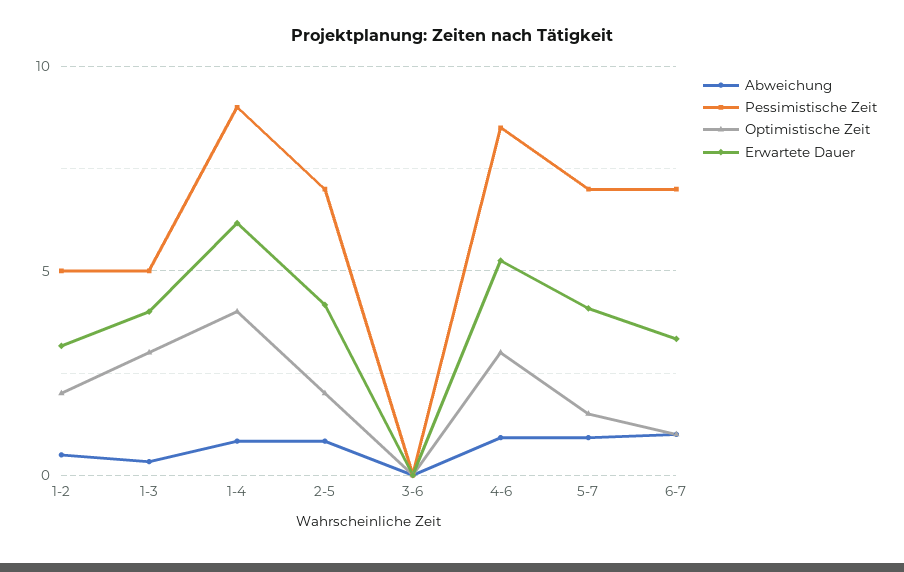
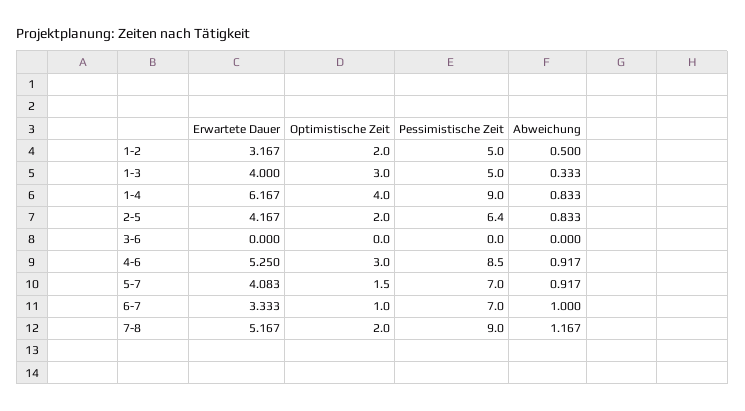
Pessimistische Zeit, 2-5: 7 -> 6.4
Erwartete Dauer, 7-8: none -> 5.167
Optimistische Zeit, 7-8: none -> 2
Pessimistische Zeit, 7-8: none -> 9
Abweichung, 7-8: none -> 1.167

